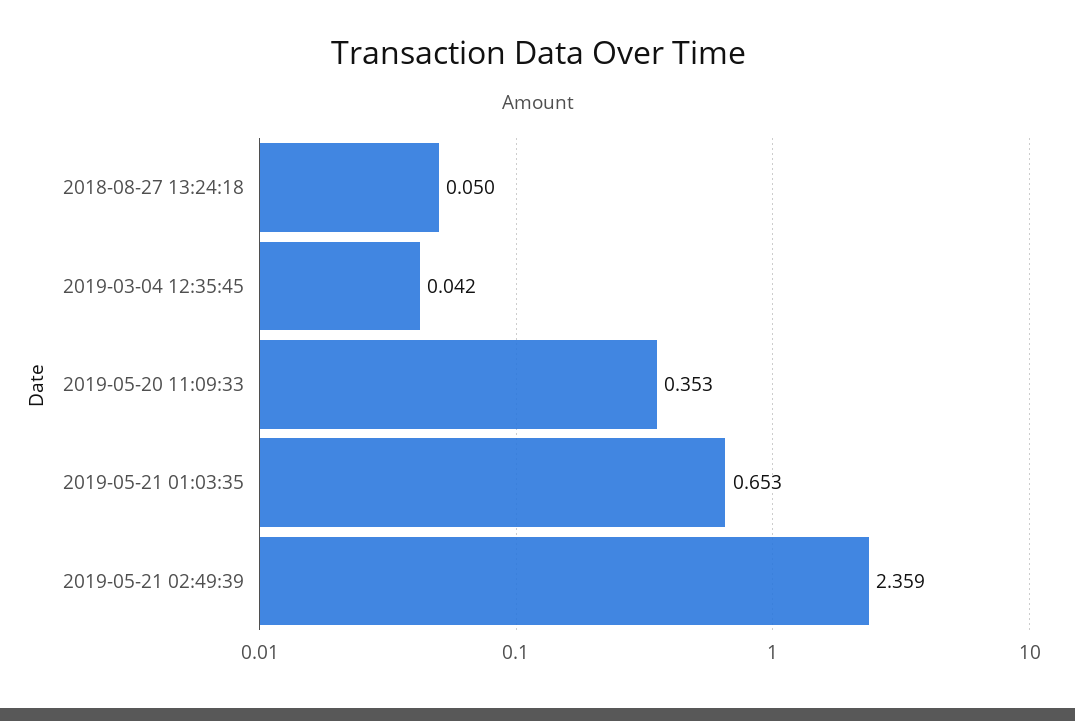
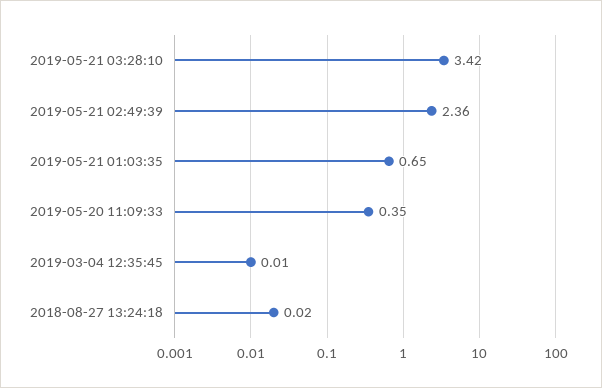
2018-08-27 13:24:18: 0.05 -> 0.02
2019-03-04 12:35:45: 0.042 -> 0.01
2019-05-21 03:28:10: none -> 3.42

